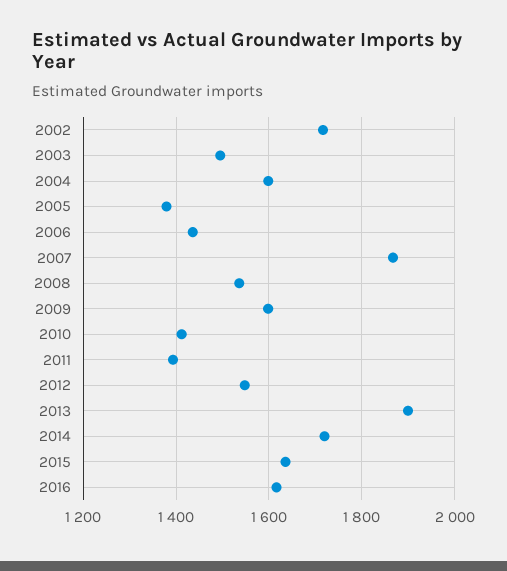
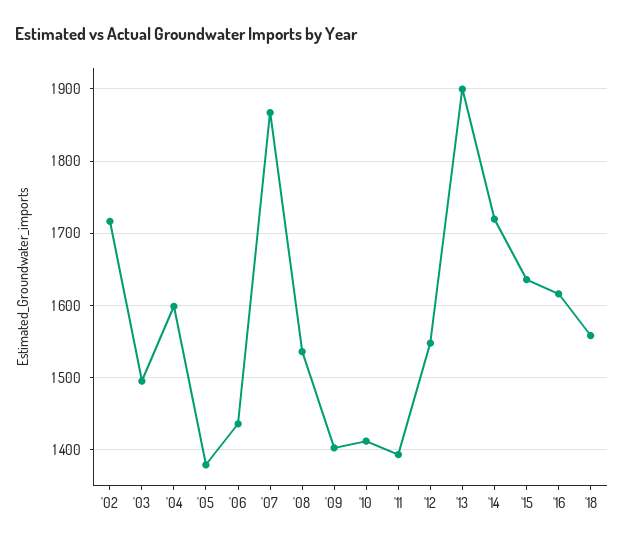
2009: 1600 -> 1400
'18: none -> 1560

